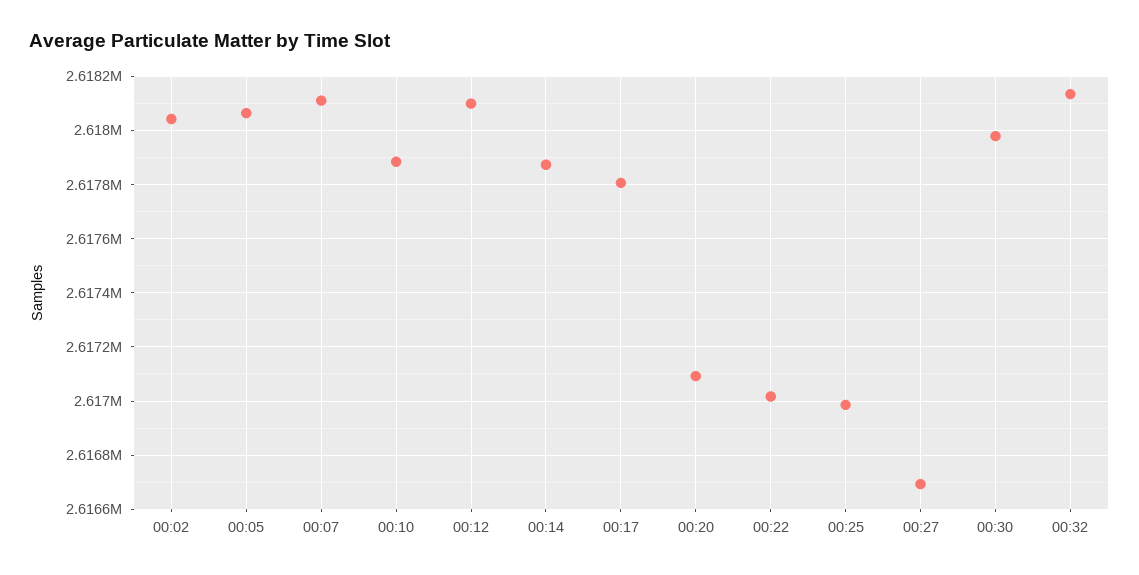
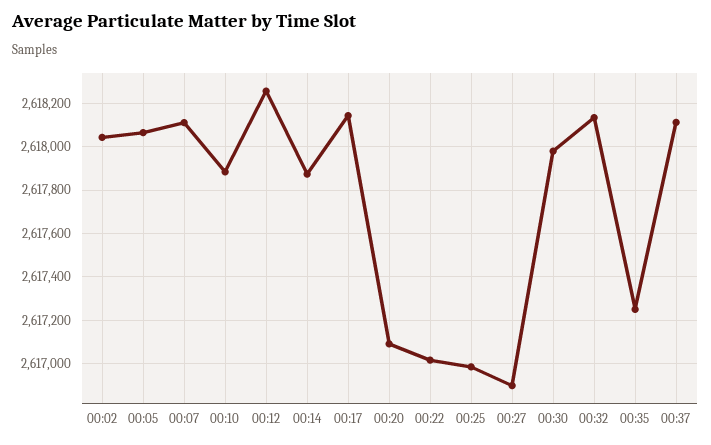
00:12: 2618100 -> 2618250
00:17: 2617800 -> 2618150
00:27: 2616700 -> 2616900
00:35: none -> 2617250
00:37: none -> 2618100

